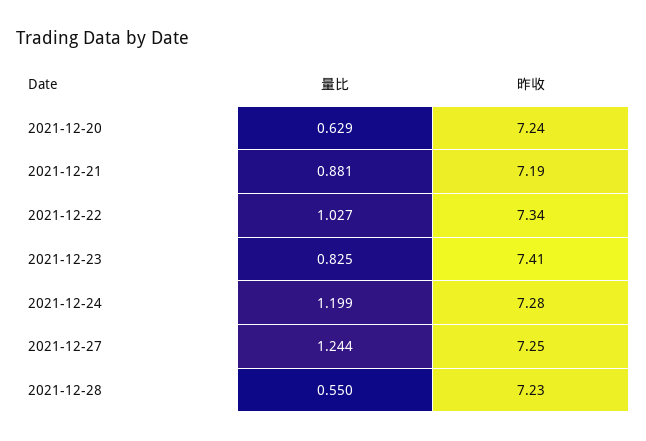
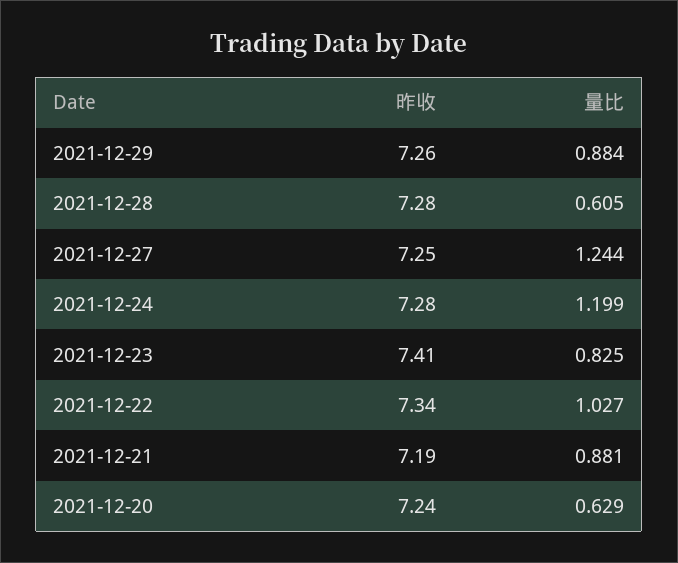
量比, 2021-12-28: 0.55 -> 0.605
昨收, 2021-12-28: 7.23 -> 7.28
昨收, 2021-12-29: none -> 7.26
量比, 2021-12-29: none -> 0.884

